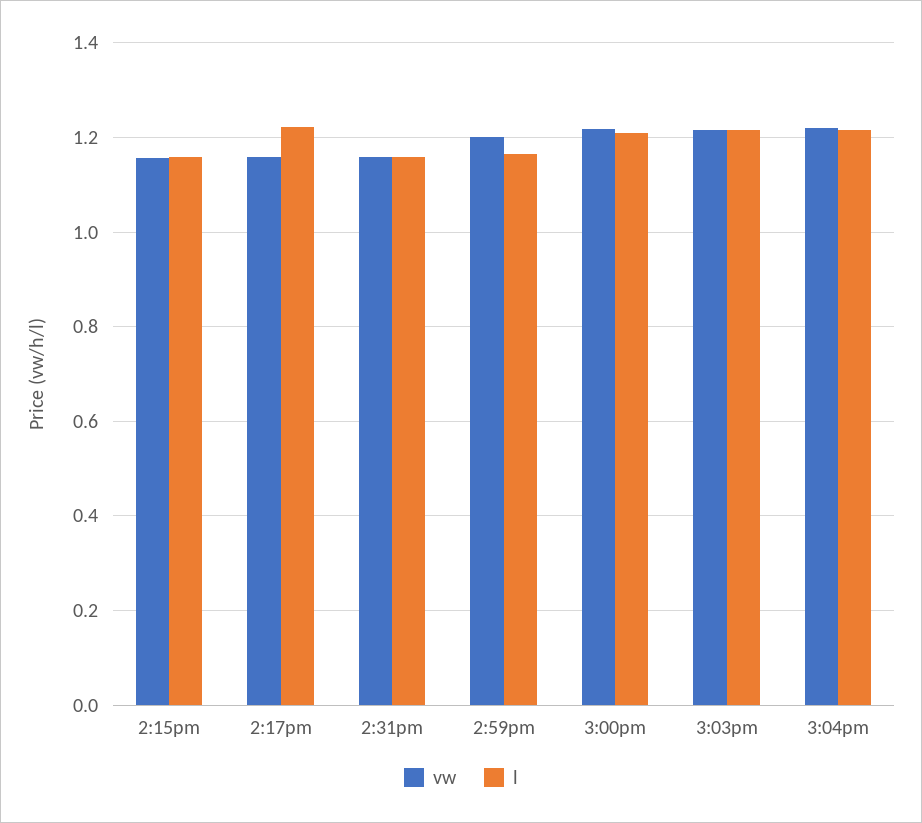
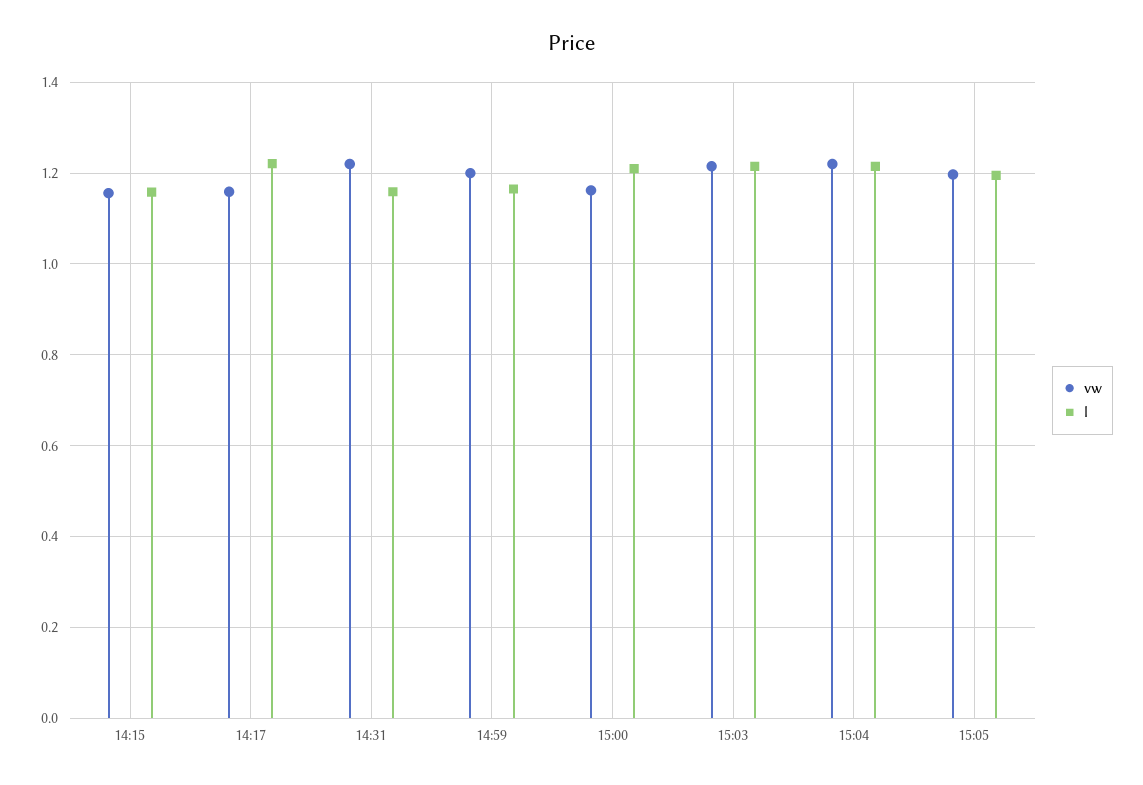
vw, 2:31pm: 1.16 -> 1.22
vw, 3:00pm: 1.22 -> 1.16
vw, 15:05: none -> 1.2
l, 15:05: none -> 1.2

